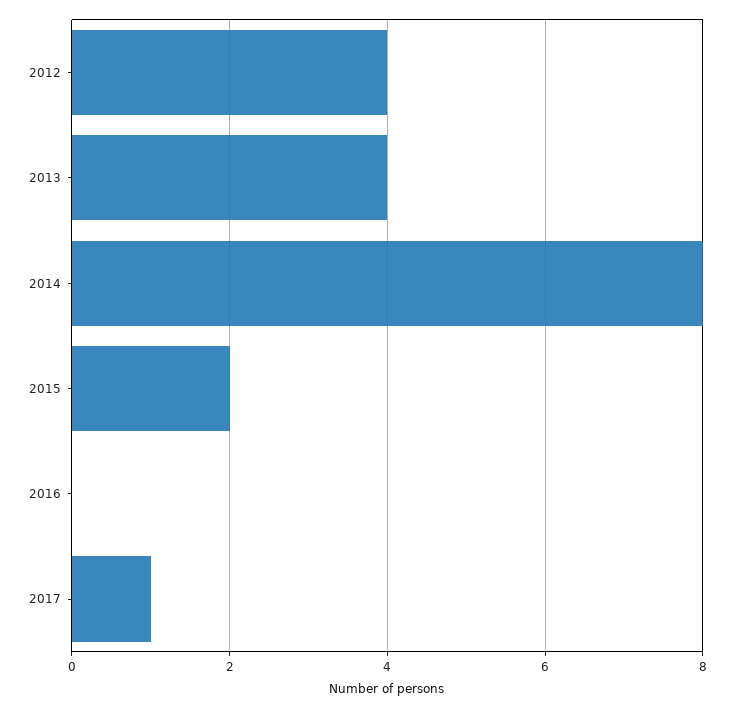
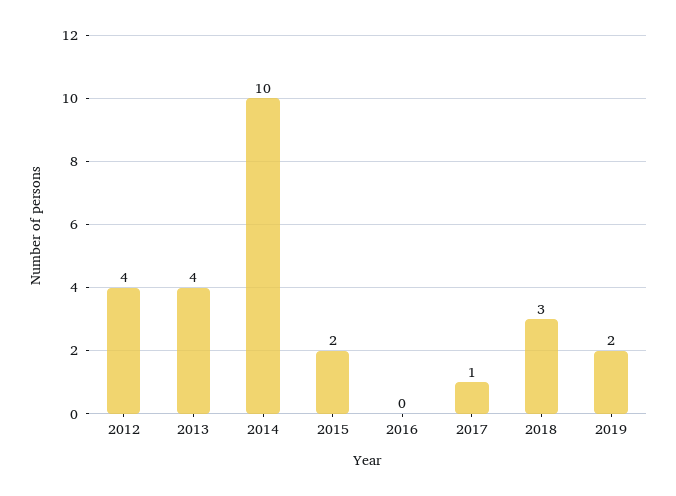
2014: 8 -> 10
2018: none -> 3
2019: none -> 2

